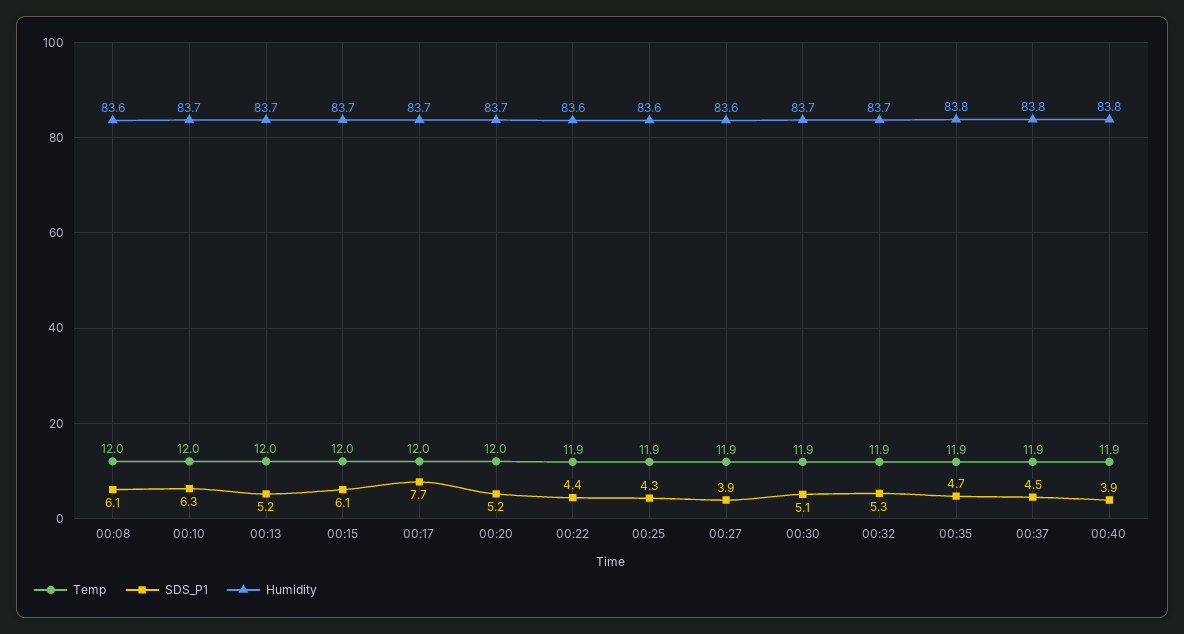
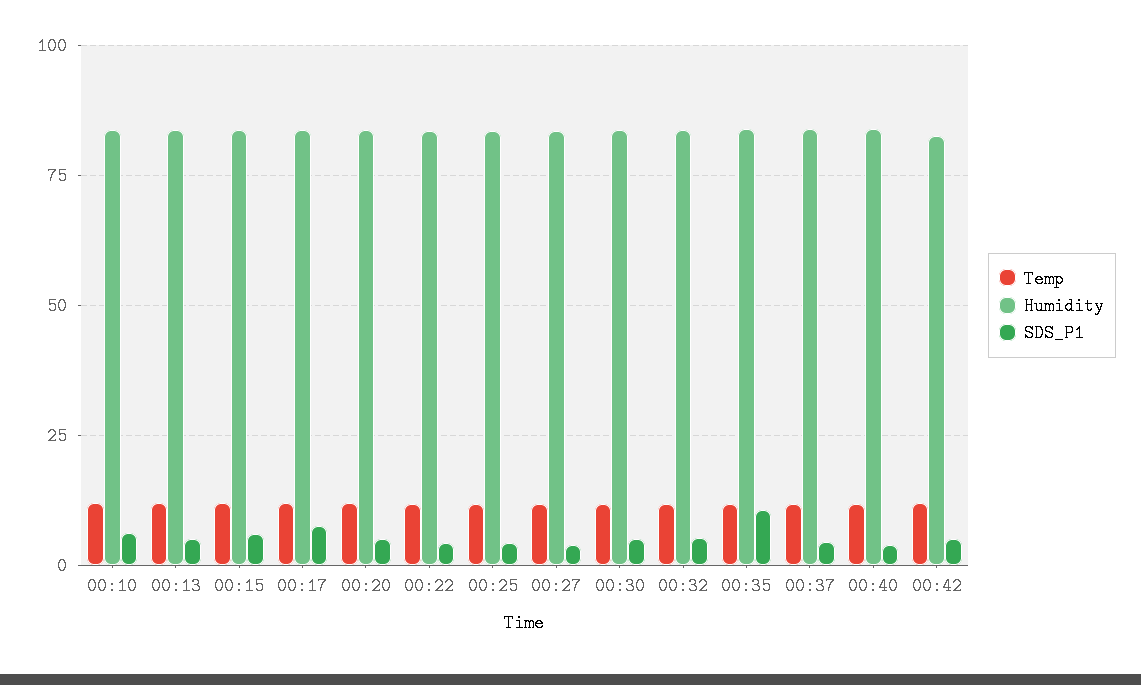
Temp, 00:08: 12 -> none
SDS_P1, 00:08: 6.1 -> none
Humidity, 00:08: 83.6 -> none
SDS_P1, 00:35: 4.7 -> 10
Temp, 00:42: none -> 12.5
Humidity, 00:42: none -> 82.5
SDS_P1, 00:42: none -> 5

